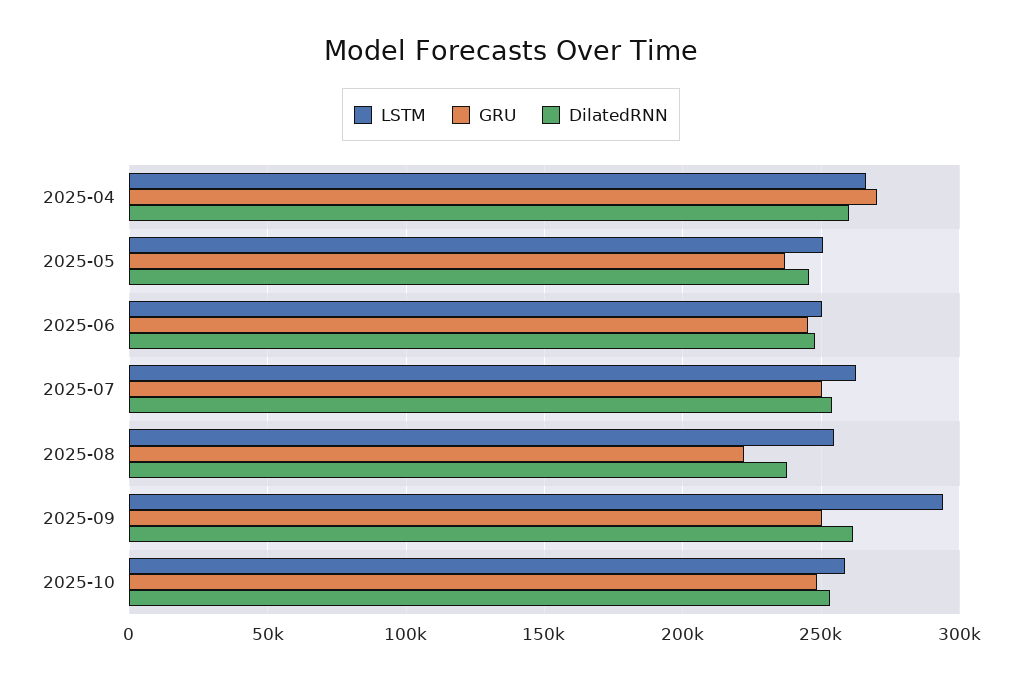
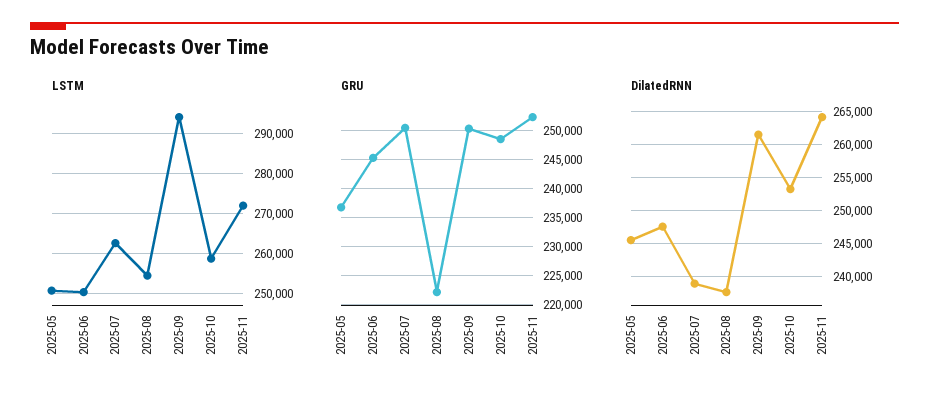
LSTM, 2025-04: 265000 -> none
GRU, 2025-04: 270000 -> none
DilatedRNN, 2025-04: 260000 -> none
DilatedRNN, 2025-07: 255000 -> 239000
LSTM, 2025-11: none -> 272000
GRU, 2025-11: none -> 252500
DilatedRNN, 2025-11: none -> 264000

